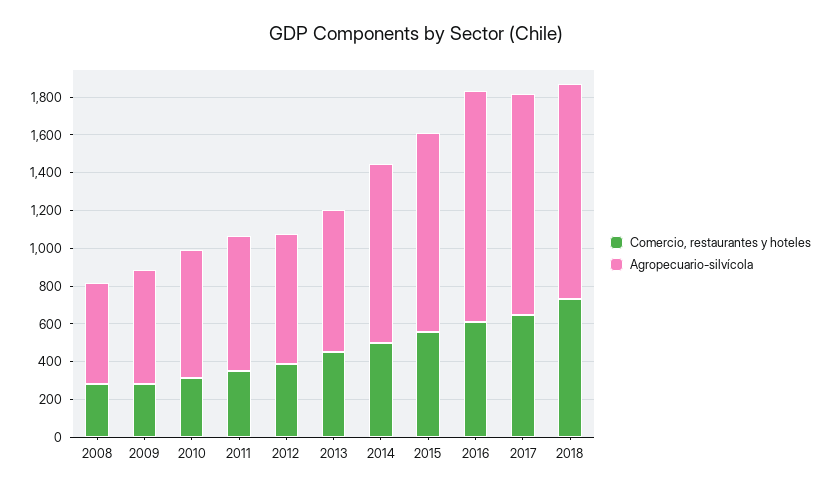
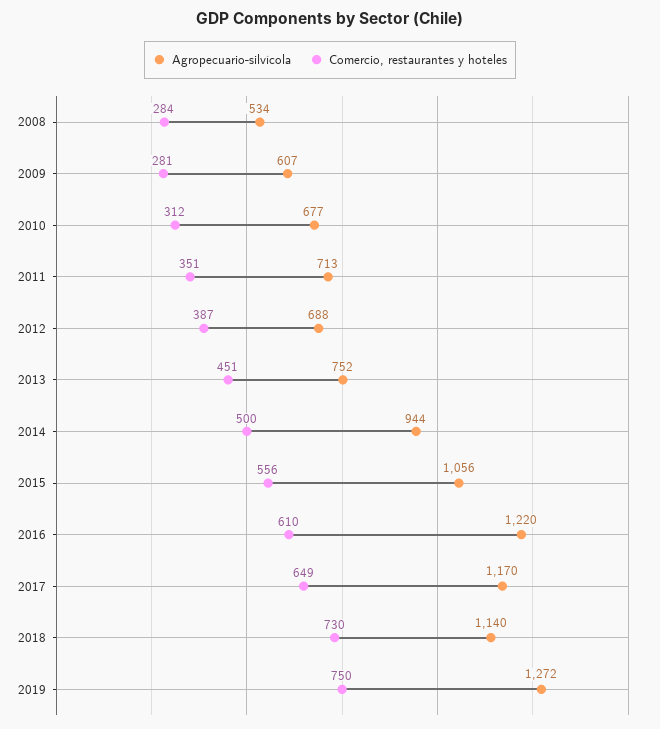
Agropecuario-silvícola, 2019: none -> 1272
Comercio, restaurantes y hoteles, 2019: none -> 750

